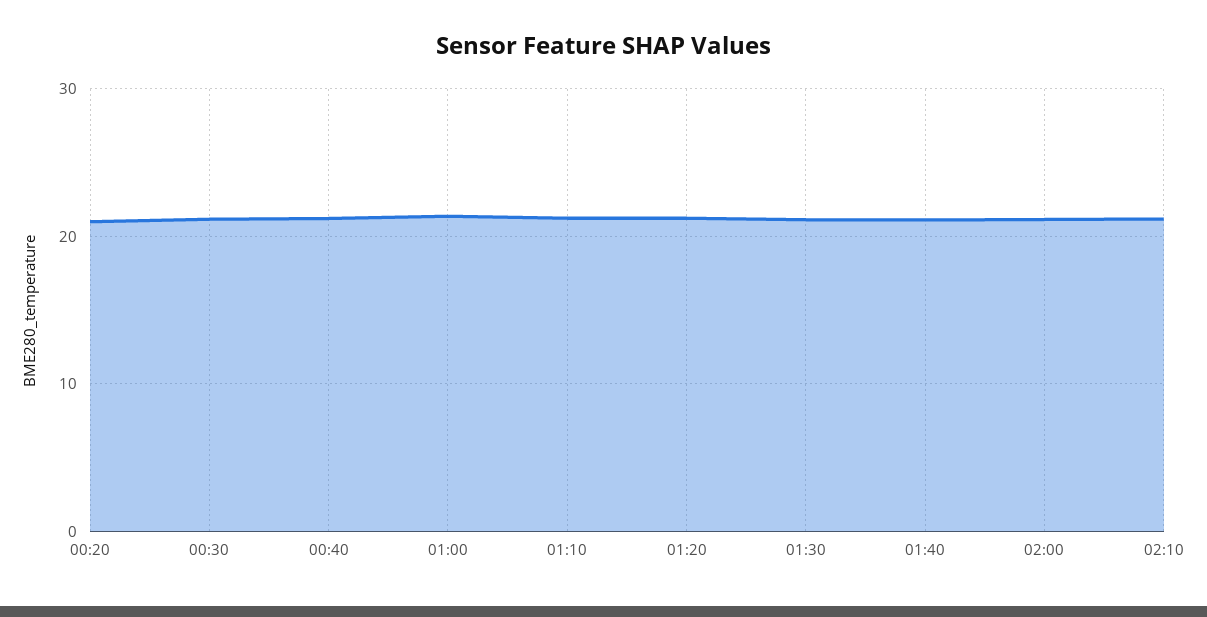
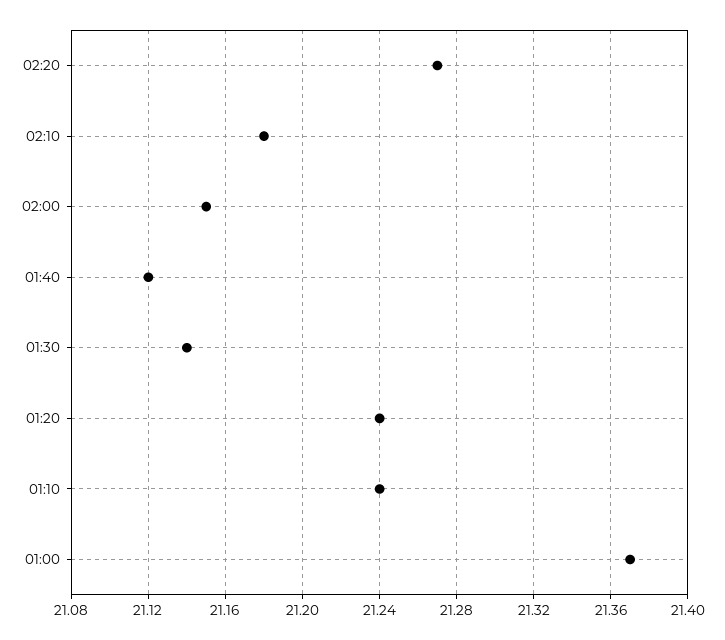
00:20: 21 -> none
00:30: 21 -> none
00:40: 21 -> none
02:20: none -> 21.27

